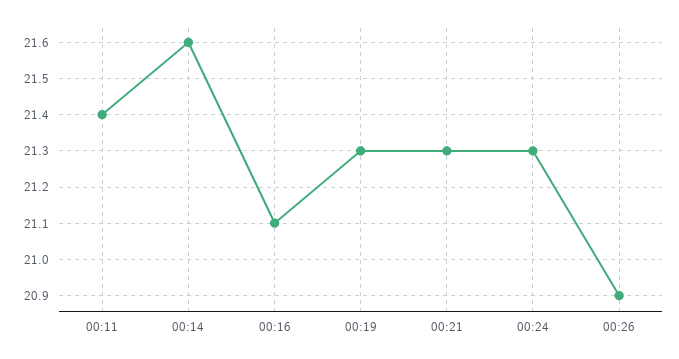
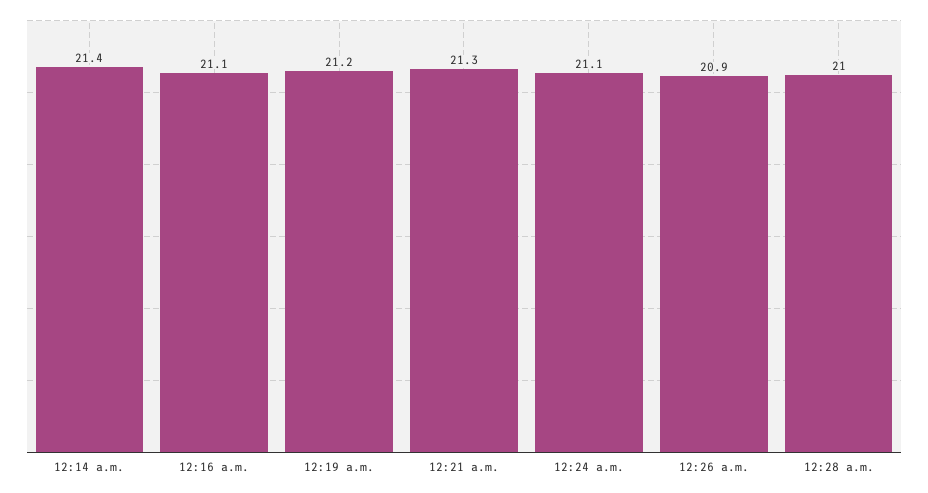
00:11: 21.4 -> none
00:14: 21.6 -> 21.4
00:19: 21.3 -> 21.2
00:24: 21.3 -> 21.1
12:28 a.m.: none -> 21

